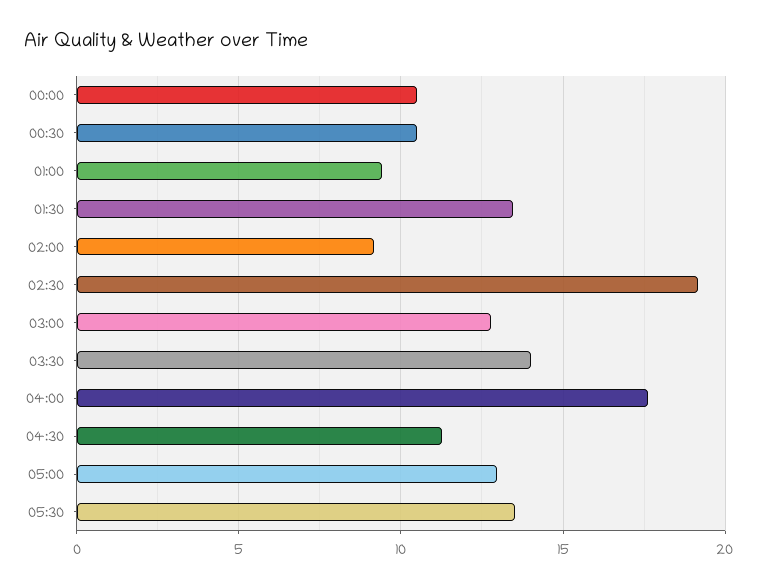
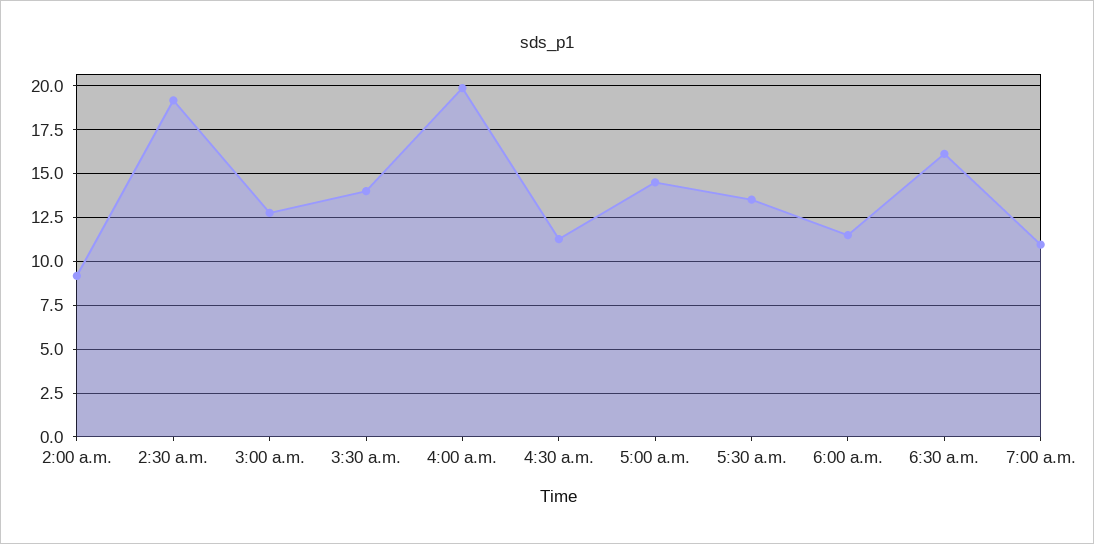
00:00: 10.5 -> none
00:30: 10.5 -> none
01:00: 9.5 -> none
01:30: 13.5 -> none
04:00: 17.5 -> 20
05:00: 13 -> 14.5
6:00 a.m.: none -> 11.5
6:30 a.m.: none -> 16
7:00 a.m.: none -> 11

